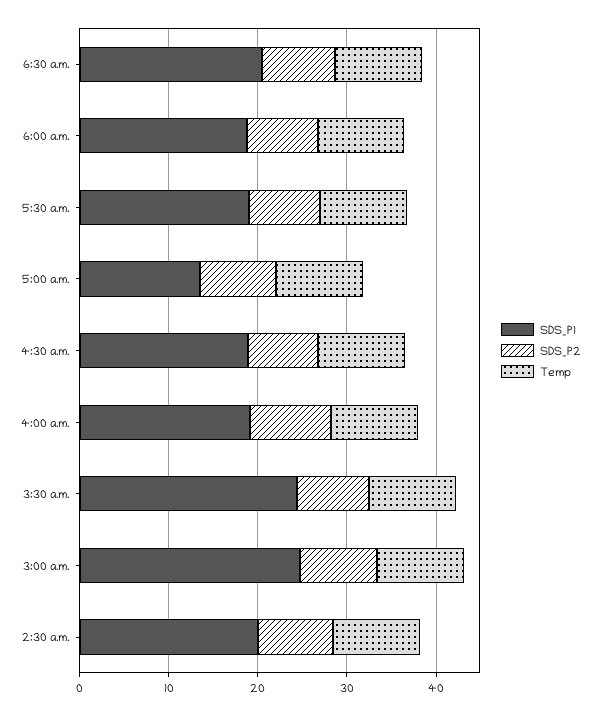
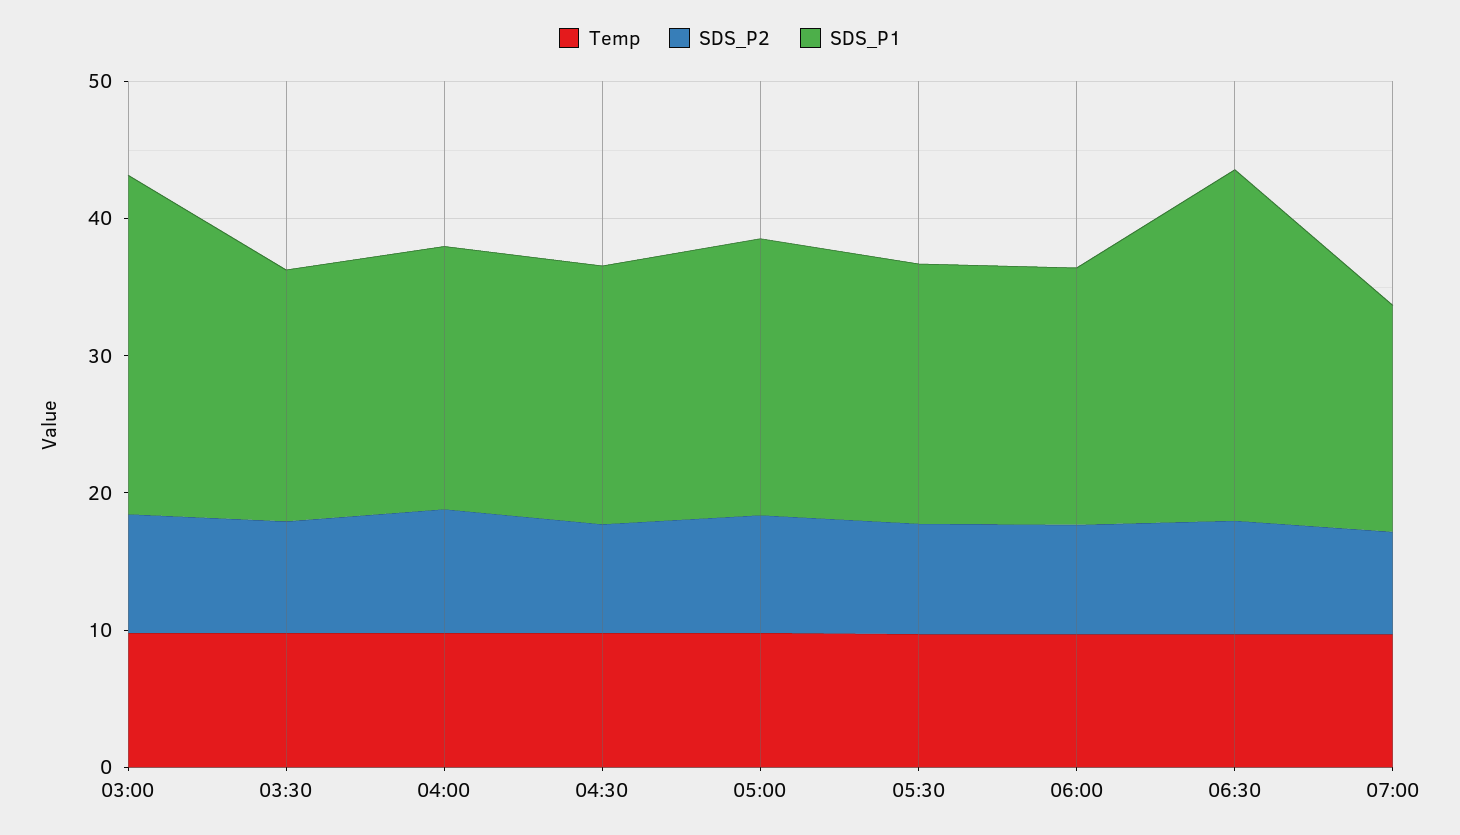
SDS_P1, 6:30 a.m.: 20 -> 26
SDS_P1, 5:00 a.m.: 14 -> 20
SDS_P1, 3:30 a.m.: 24 -> 18
SDS_P1, 2:30 a.m.: 20 -> none
SDS_P2, 2:30 a.m.: 8 -> none
Temp, 2:30 a.m.: 10 -> none
Temp, 07:00: none -> 10
SDS_P2, 07:00: none -> 8
SDS_P1, 07:00: none -> 16

